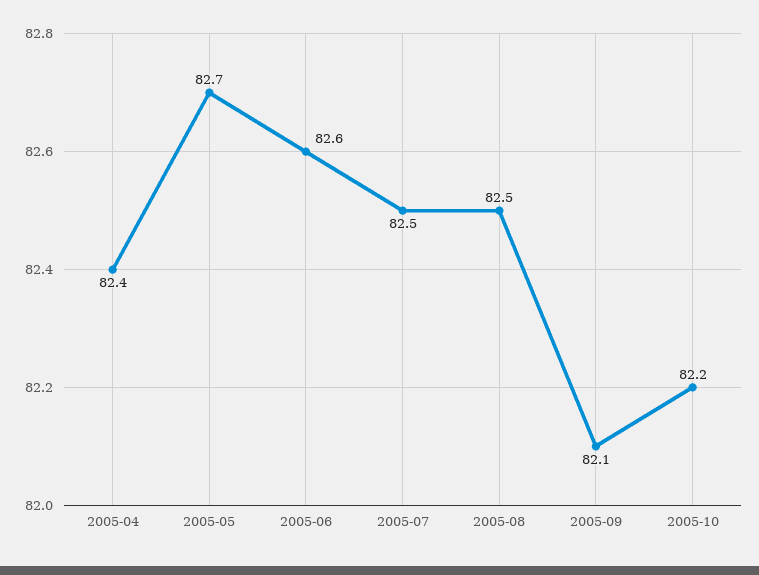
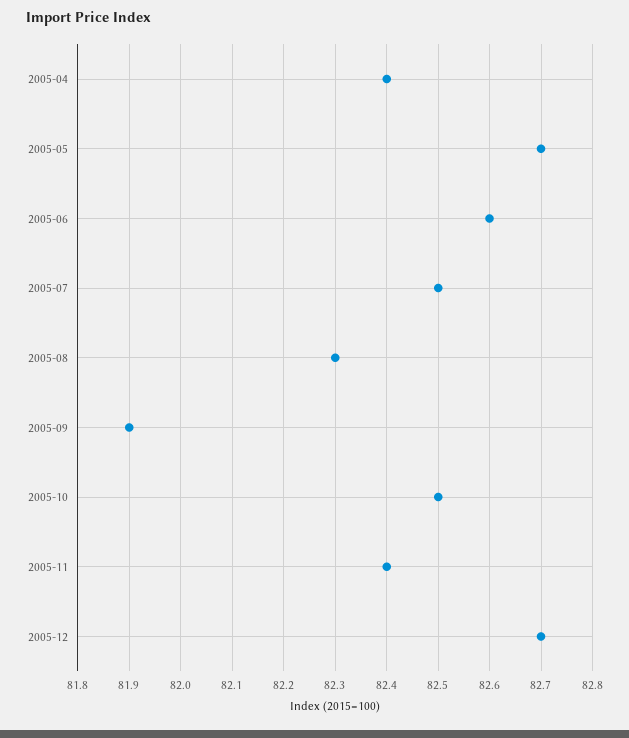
2005-08: 82.5 -> 82.3
2005-09: 82.1 -> 81.9
2005-10: 82.2 -> 82.5
2005-11: none -> 82.4
2005-12: none -> 82.7

